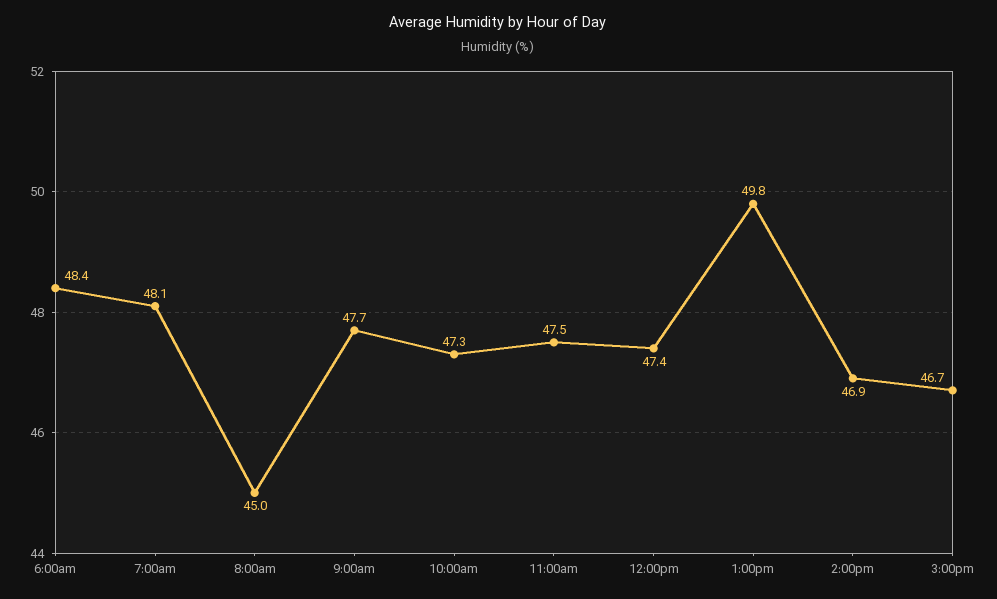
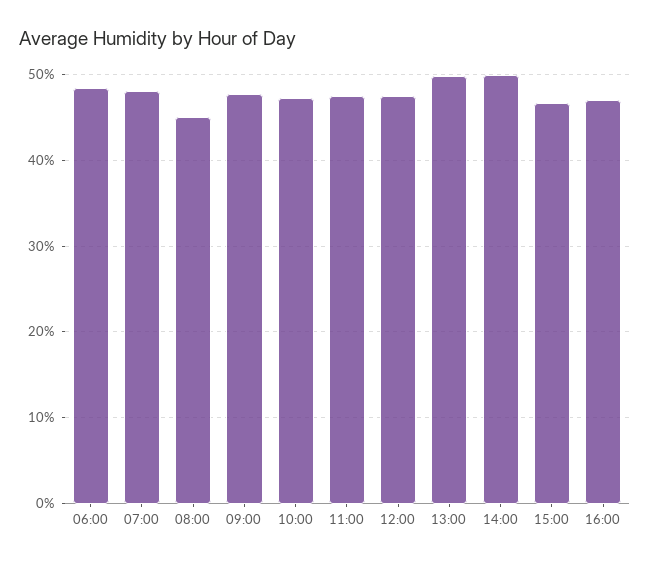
2:00pm: 46.9 -> 50
16:00: none -> 47

